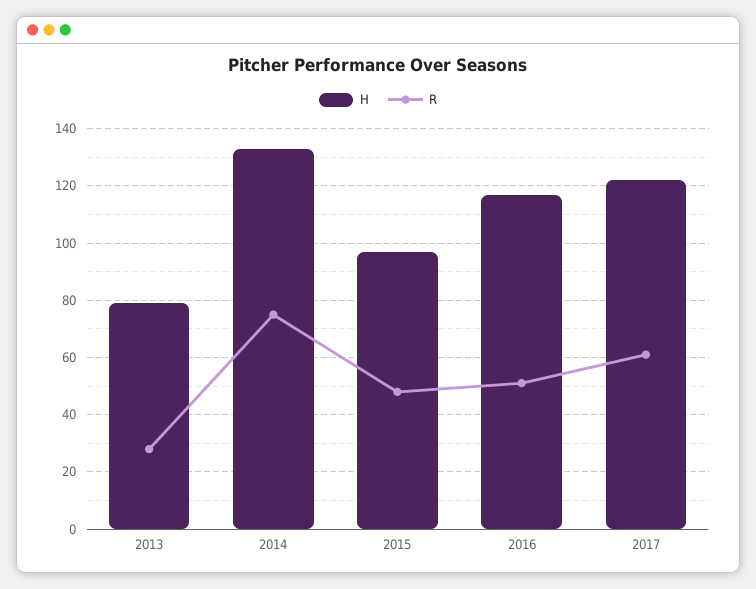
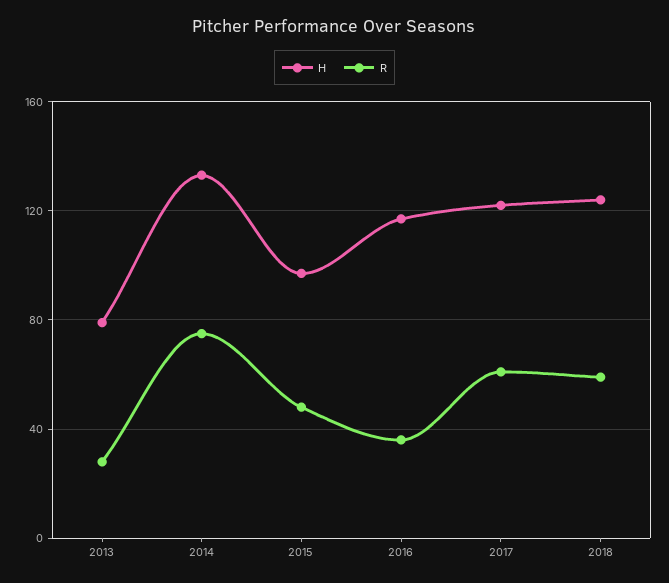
R, 2016: 50 -> 35
H, 2018: none -> 125
R, 2018: none -> 60

